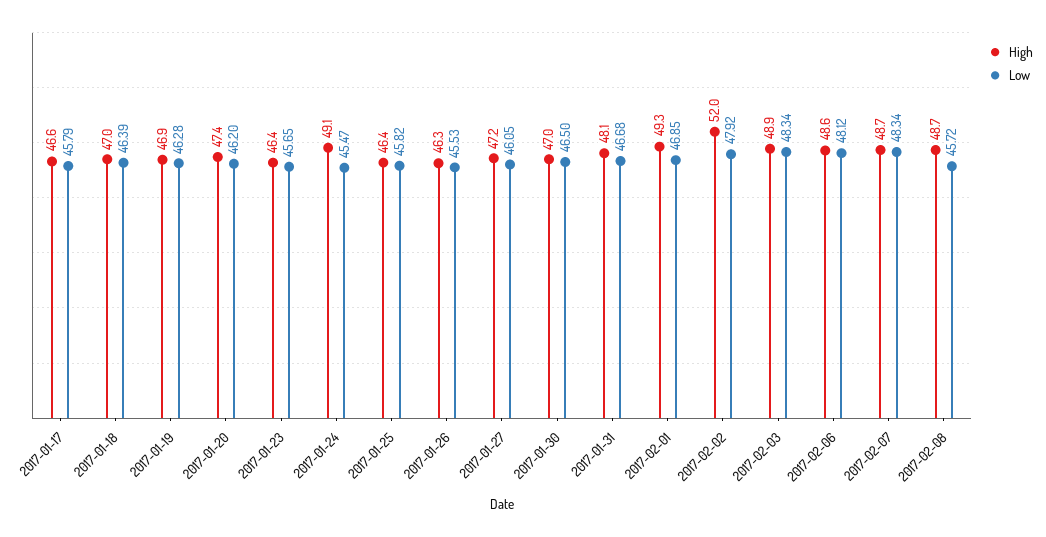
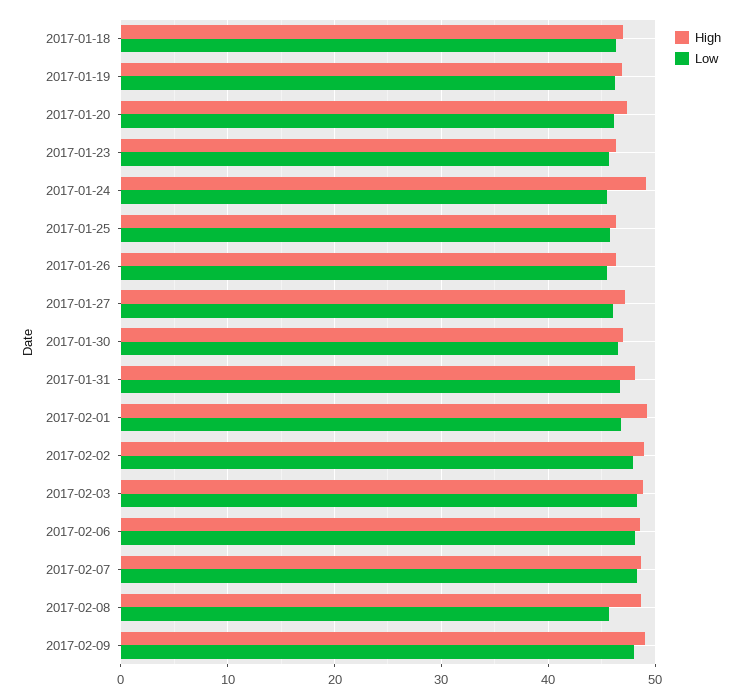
High, 2017-01-17: 46.6 -> none
Low, 2017-01-17: 45.79 -> none
High, 2017-02-02: 52 -> 49
High, 2017-02-09: none -> 49
Low, 2017-02-09: none -> 48

